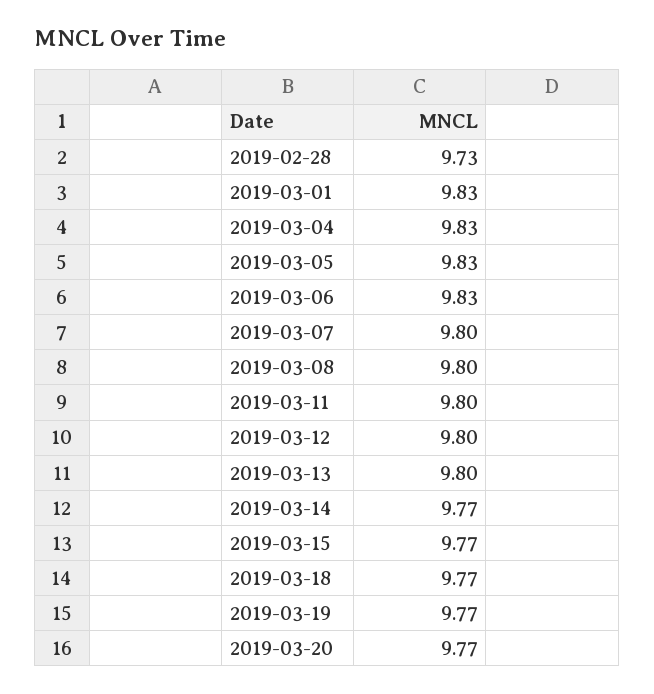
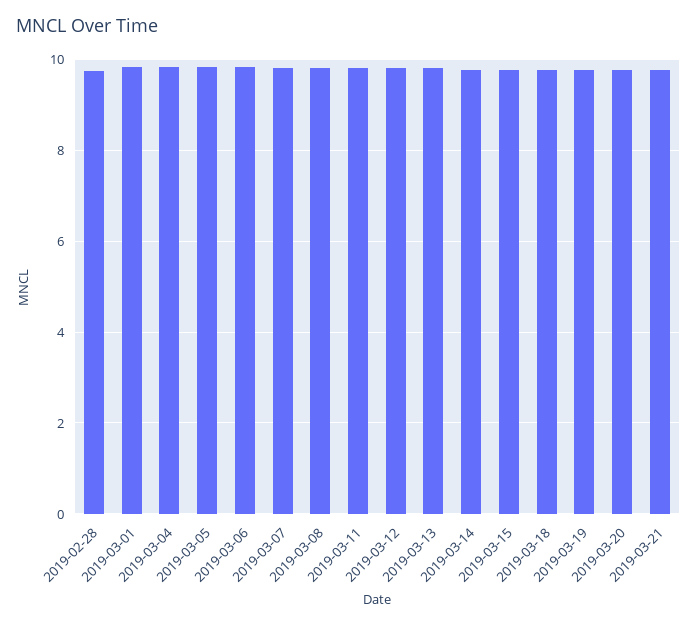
2019-03-21: none -> 9.8

